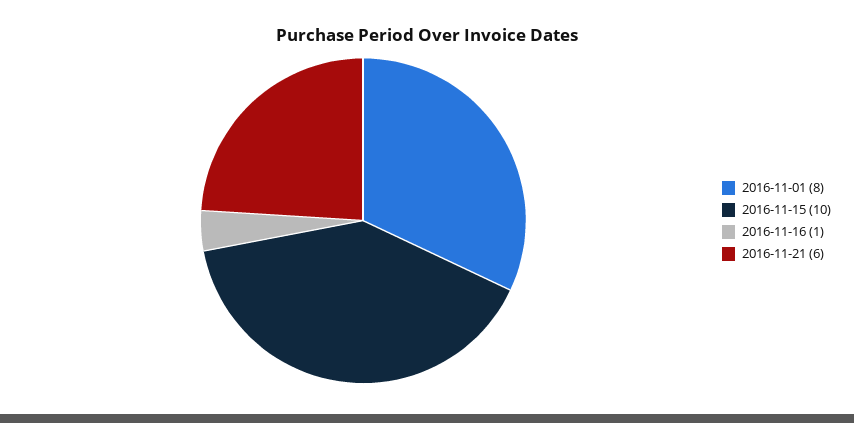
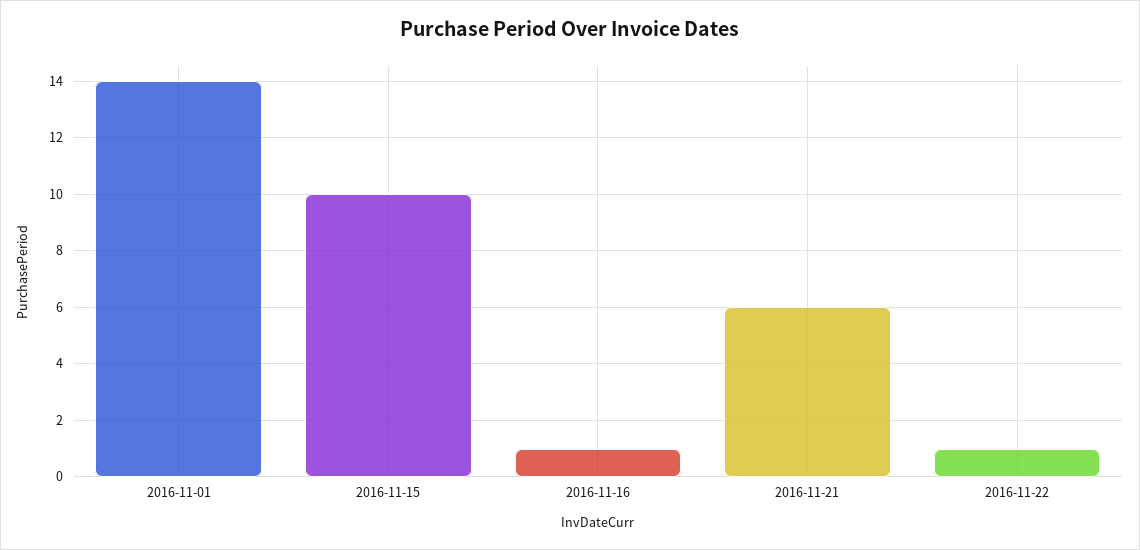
2016-11-01: 8 -> 14
2016-11-22: none -> 1

